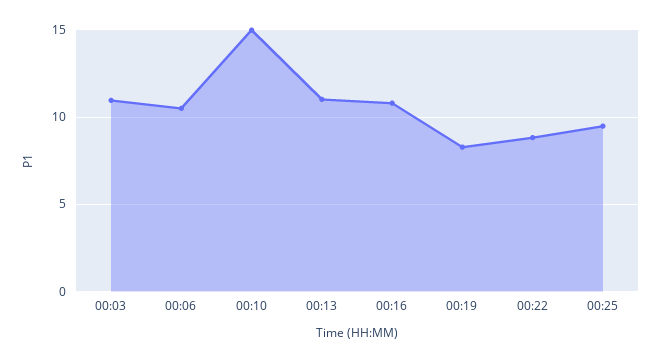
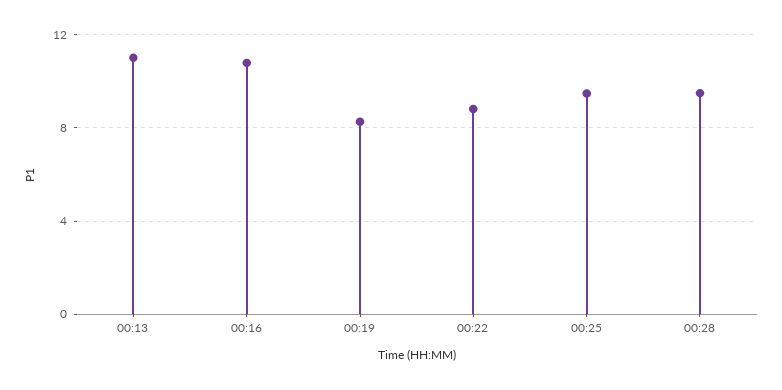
00:03: 11 -> none
00:06: 10.5 -> none
00:10: 15 -> none
00:28: none -> 9.5

